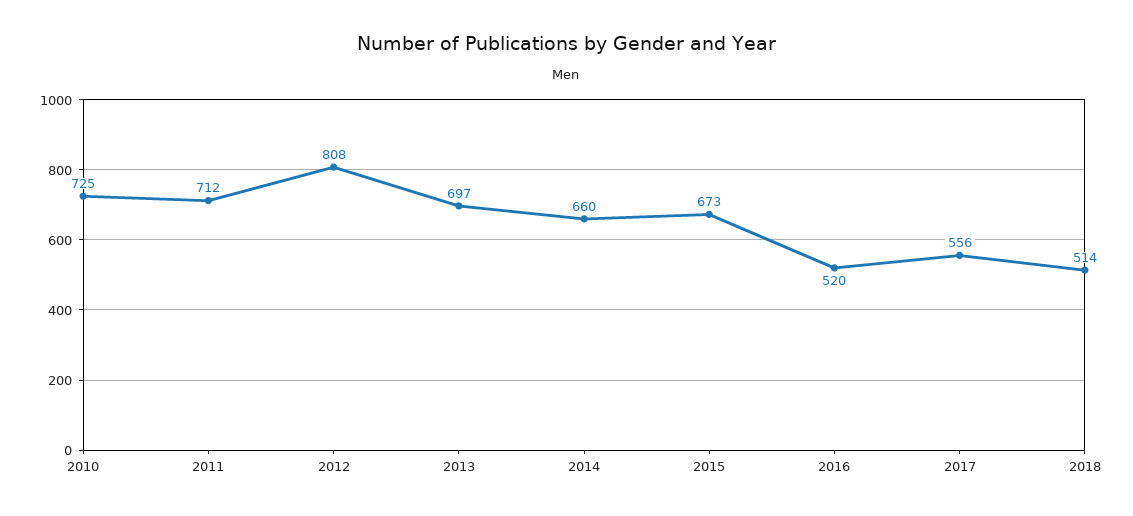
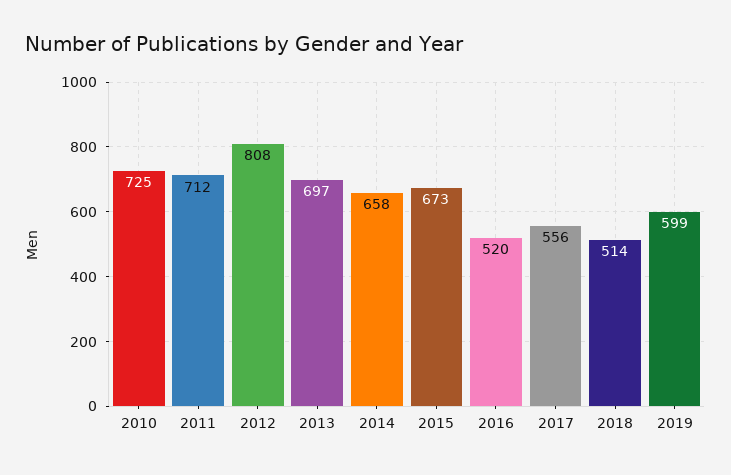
2014: 660 -> 658
2019: none -> 599

